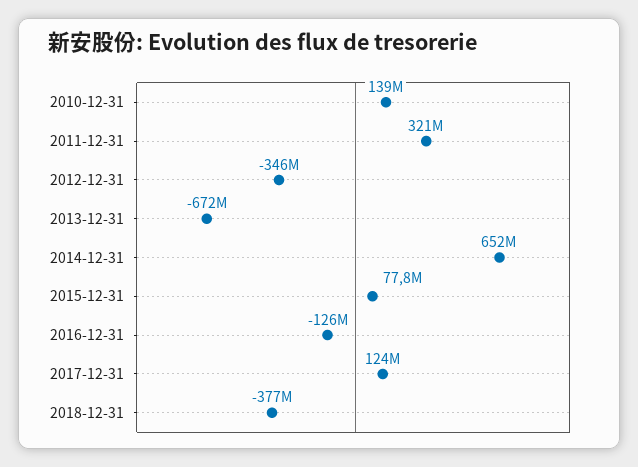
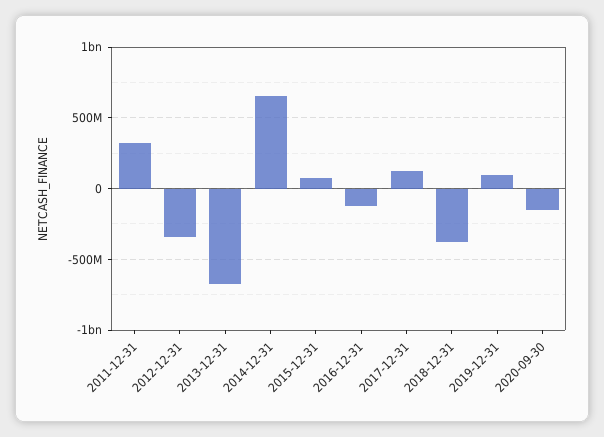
2010-12-31: 139000000 -> none
2019-12-31: none -> 100000000
2020-09-30: none -> -150000000

